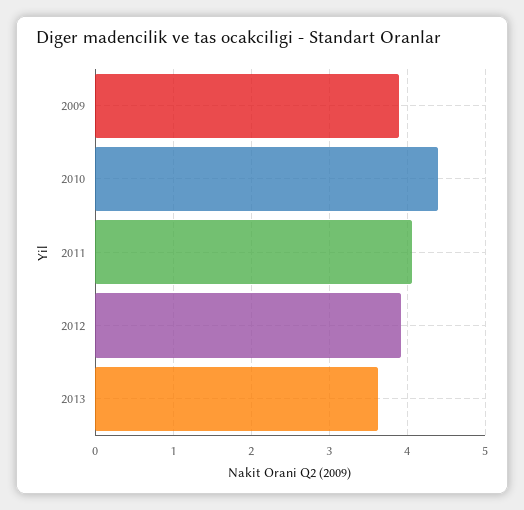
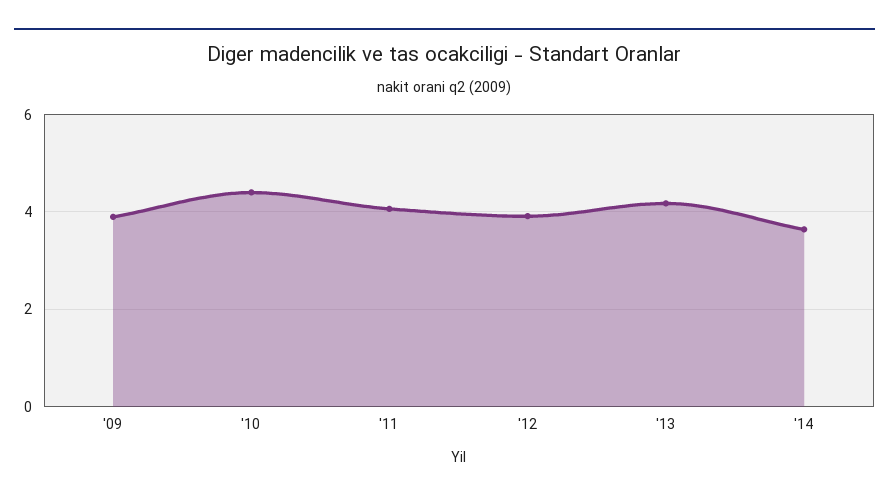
2013: 3.6 -> 4.2
'14: none -> 3.6

